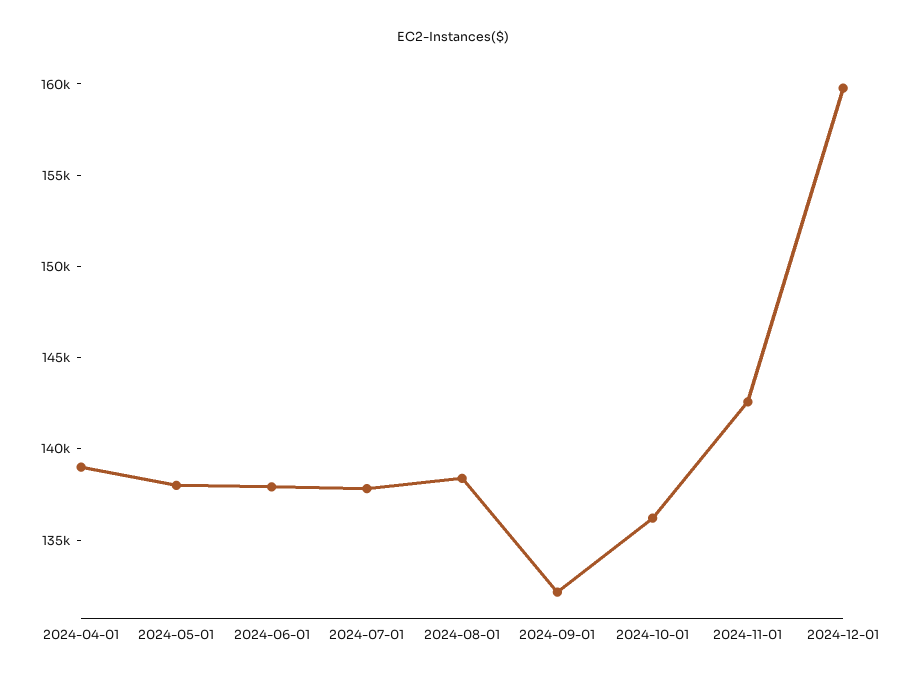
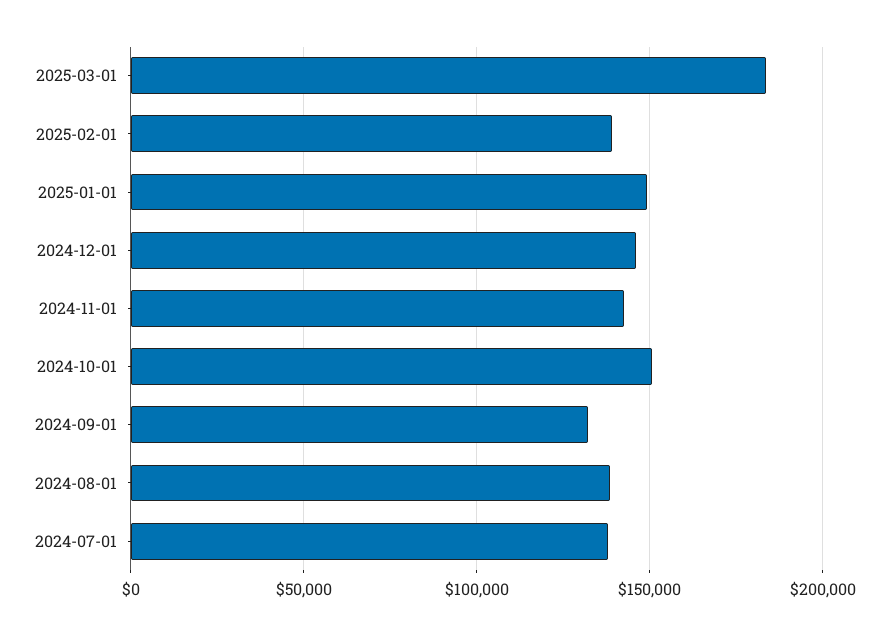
2024-04-01: 139000 -> none
2024-05-01: 138000 -> none
2024-06-01: 138000 -> none
2024-10-01: 136000 -> 150000
2024-12-01: 160000 -> 145000
2025-03-01: none -> 185000
2025-02-01: none -> 140000
2025-01-01: none -> 150000

